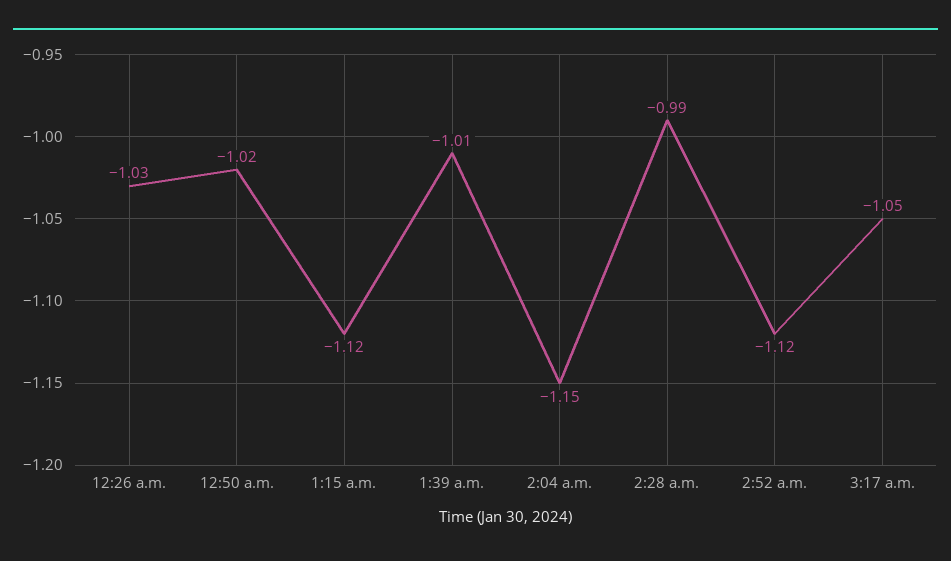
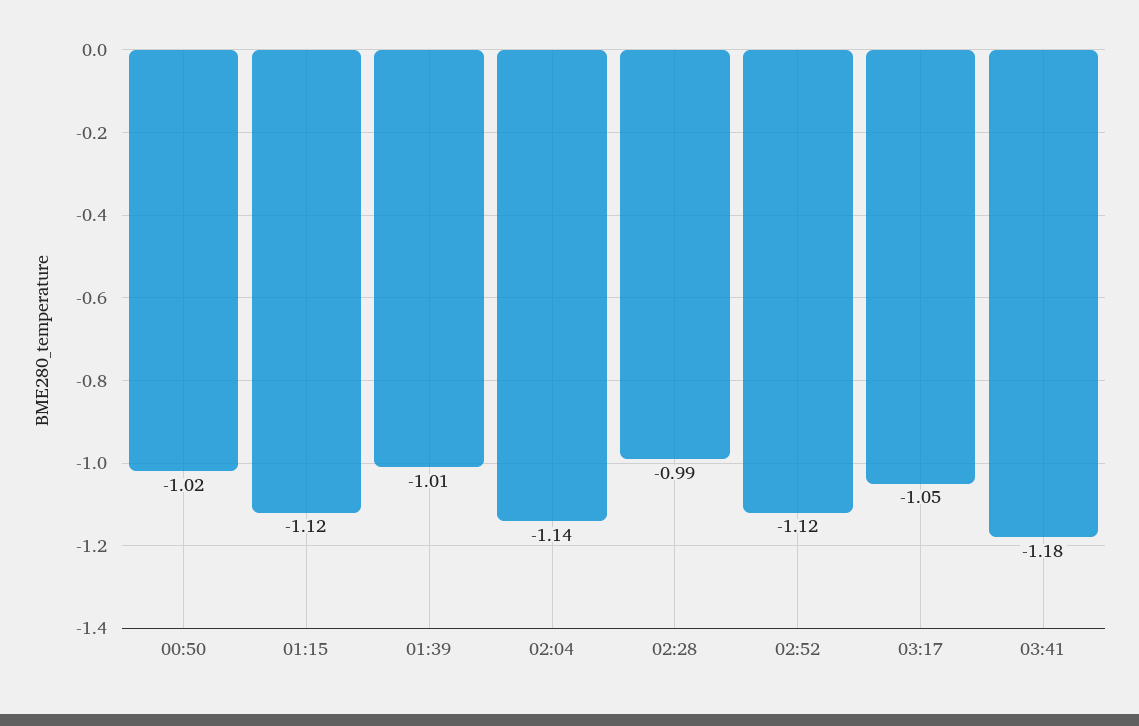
12:26 a.m.: -1.03 -> none
2:04 a.m.: -1.15 -> -1.14
03:41: none -> -1.18

